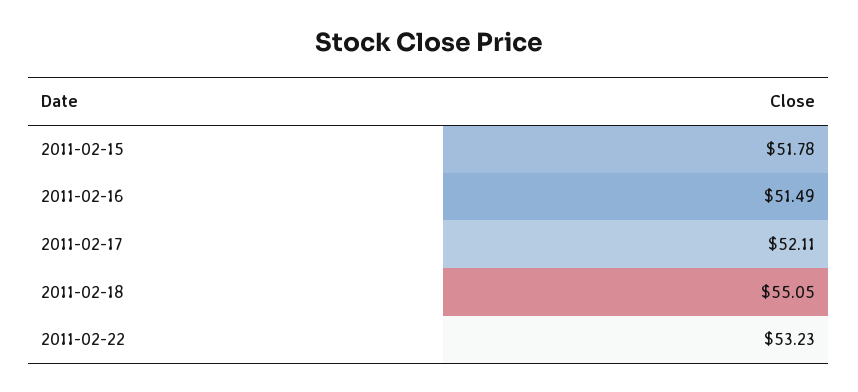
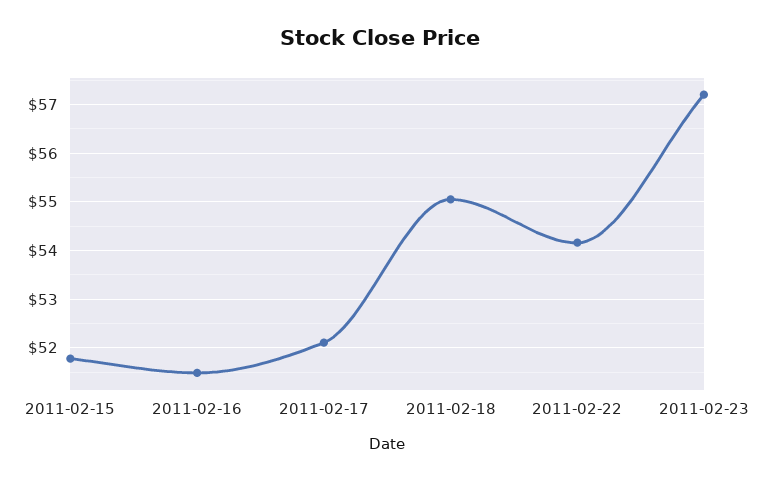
2011-02-22: 53.23 -> 54.2
2011-02-23: none -> 57.2

